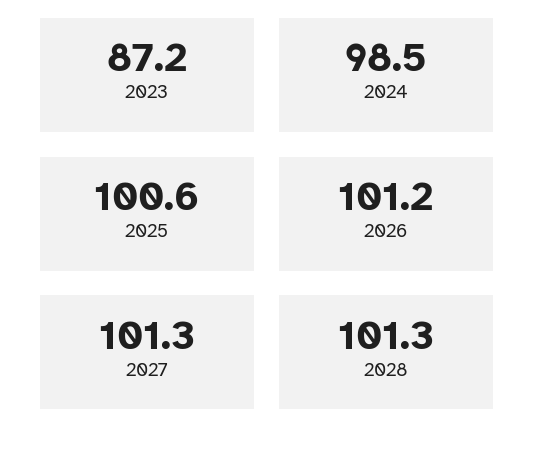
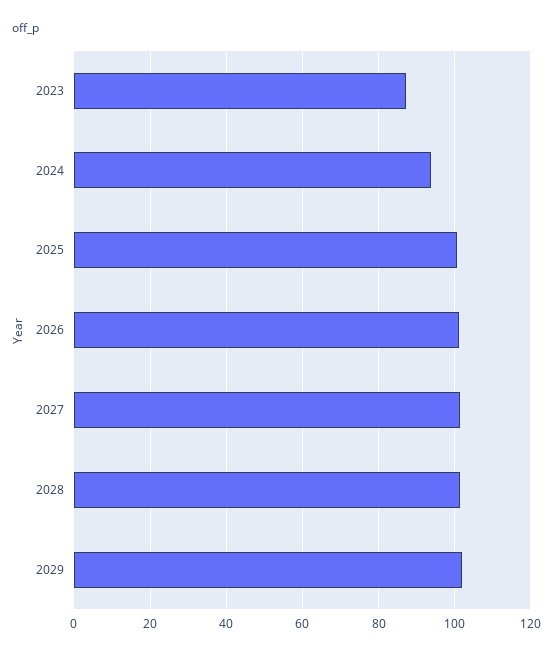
2024: 98.5 -> 94
2029: none -> 102

